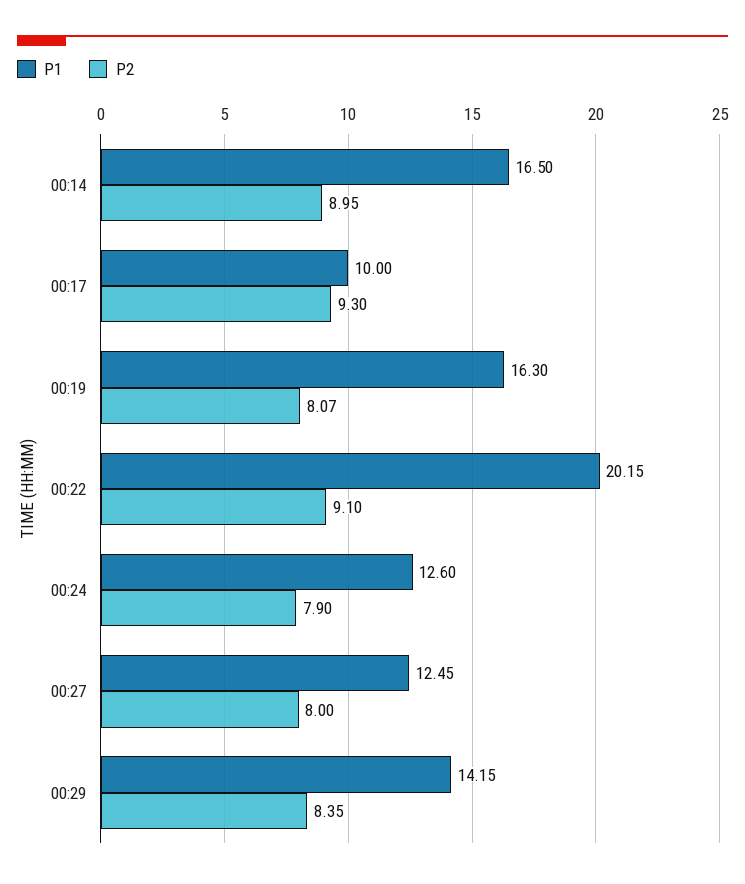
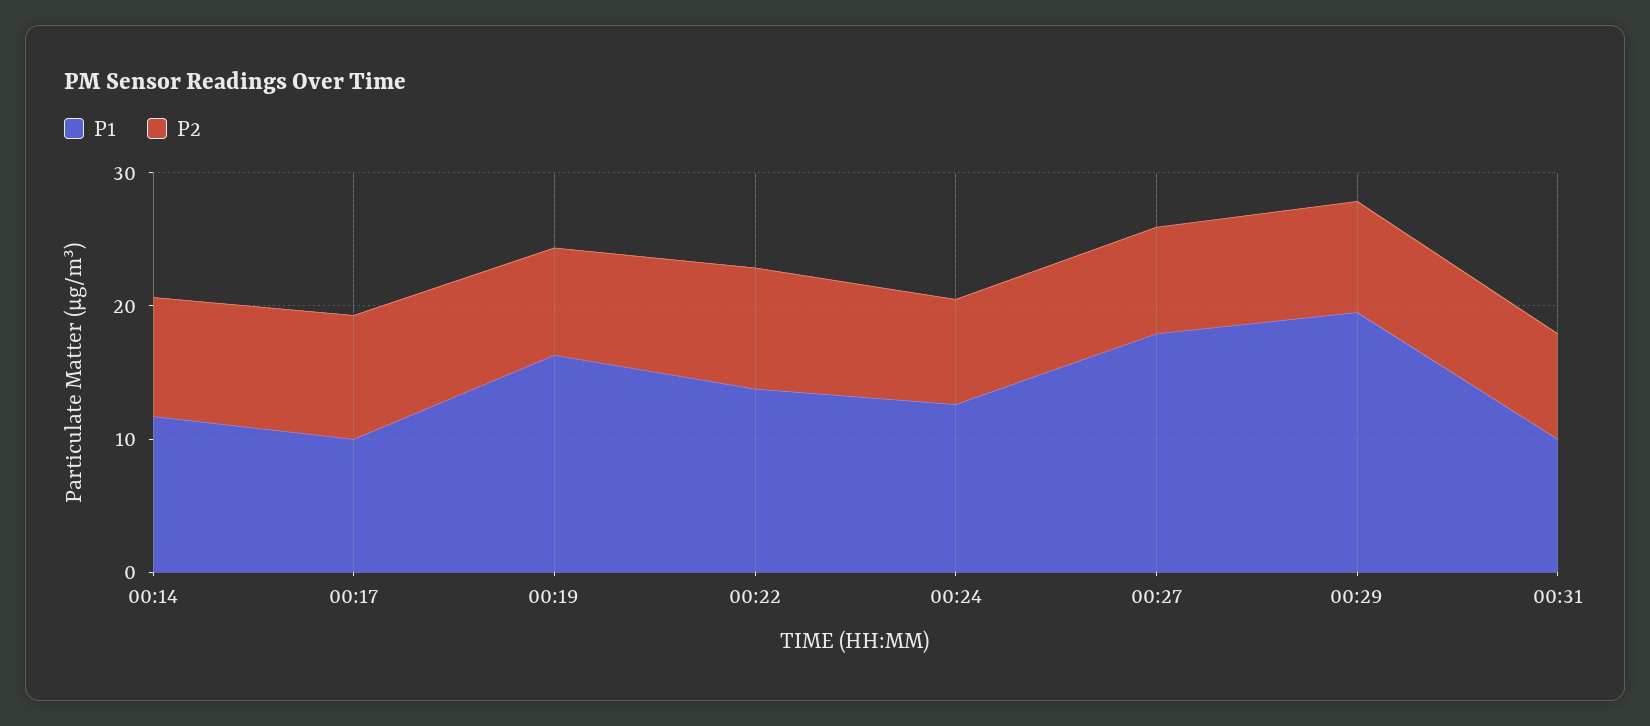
P1, 00:14: 16.5 -> 12
P1, 00:22: 20.15 -> 14
P1, 00:27: 12.45 -> 18
P1, 00:29: 14.15 -> 20
P1, 00:31: none -> 10
P2, 00:31: none -> 8

